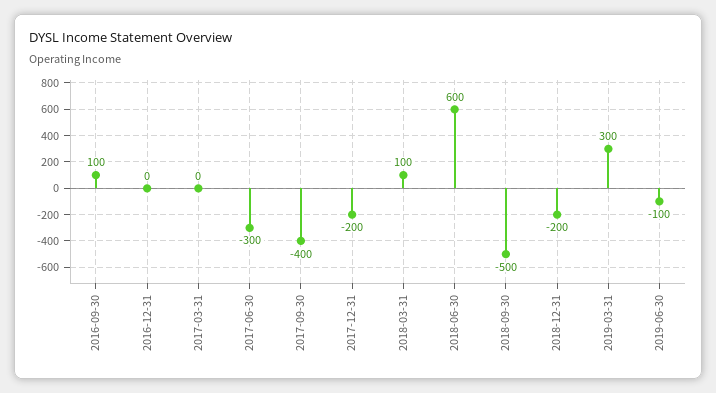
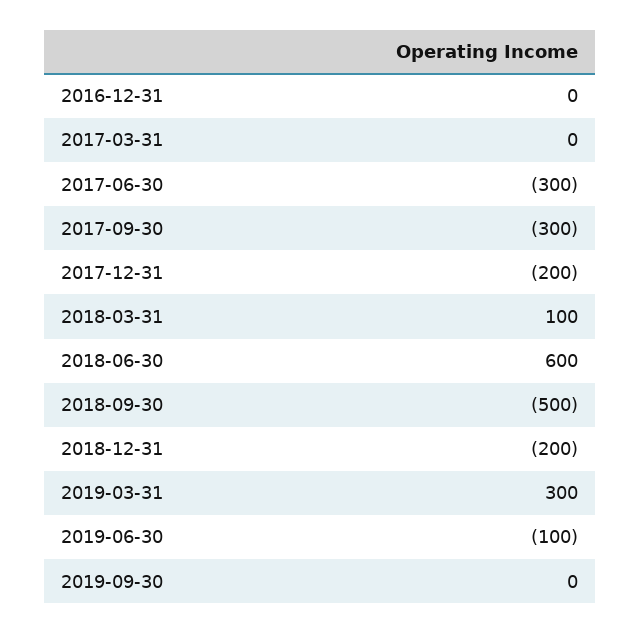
2016-09-30: 100 -> none
2017-09-30: -400 -> -300
2019-09-30: none -> 0

